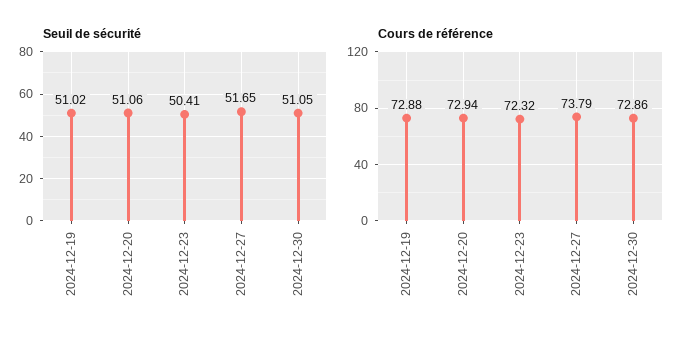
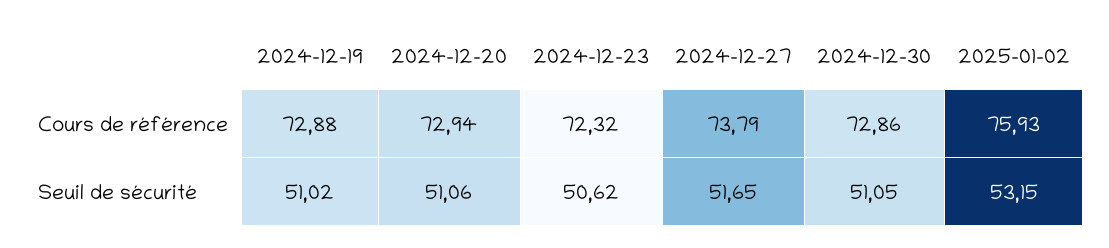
Seuil de sécurité, 2024-12-23: 50.41 -> 50.62
Cours de référence, 2025-01-02: none -> 75.93
Seuil de sécurité, 2025-01-02: none -> 53.15

